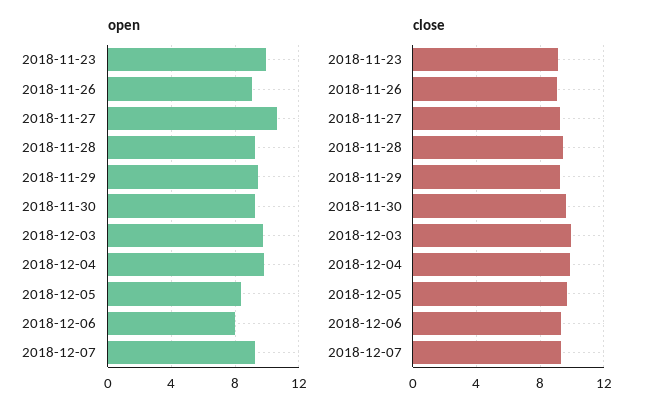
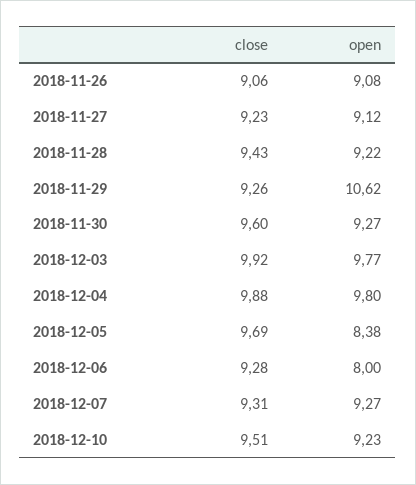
open, 2018-11-23: 10 -> none
open, 2018-11-27: 10.5 -> 9.12
open, 2018-11-29: 9.5 -> 10.62
close, 2018-11-23: 9 -> none
close, 2018-12-10: none -> 9.51
open, 2018-12-10: none -> 9.23

